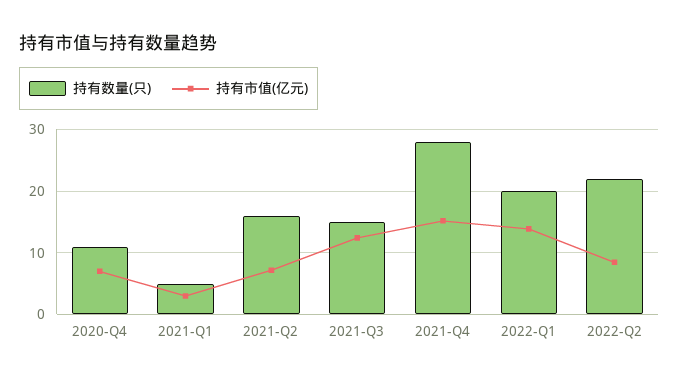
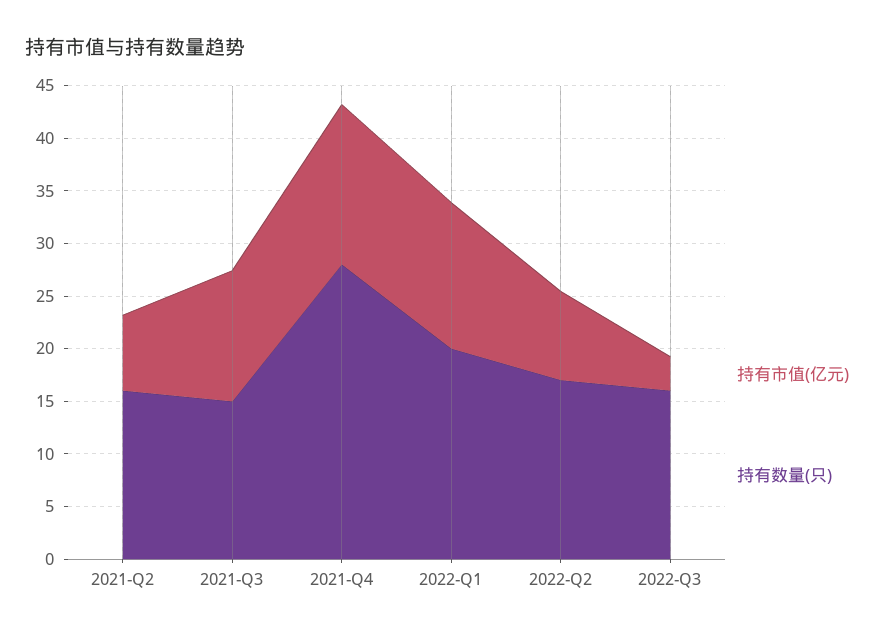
持有数量(只), 2020-Q4: 11 -> none
持有市值(亿元), 2020-Q4: 7 -> none
持有数量(只), 2021-Q1: 5 -> none
持有市值(亿元), 2021-Q1: 3 -> none
持有数量(只), 2022-Q2: 22 -> 17
持有市值(亿元), 2022-Q3: none -> 3
持有数量(只), 2022-Q3: none -> 16

